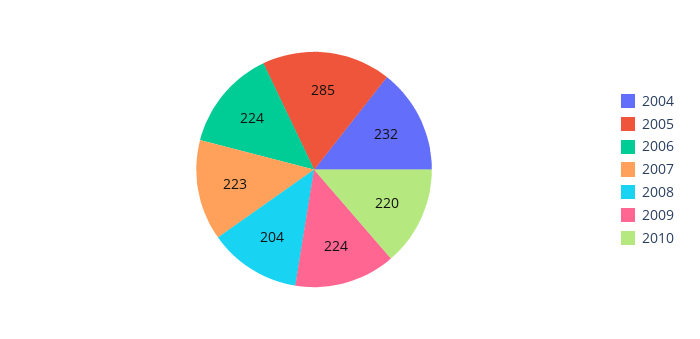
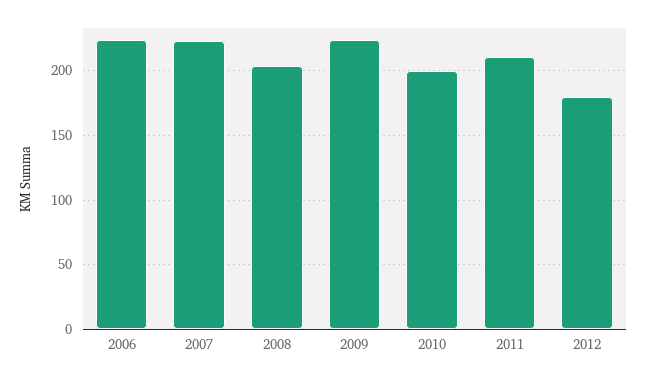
2004: 232 -> none
2005: 285 -> none
2010: 220 -> 200
2011: none -> 210
2012: none -> 180

